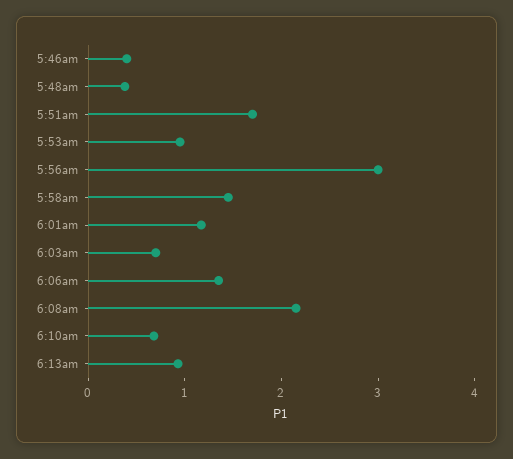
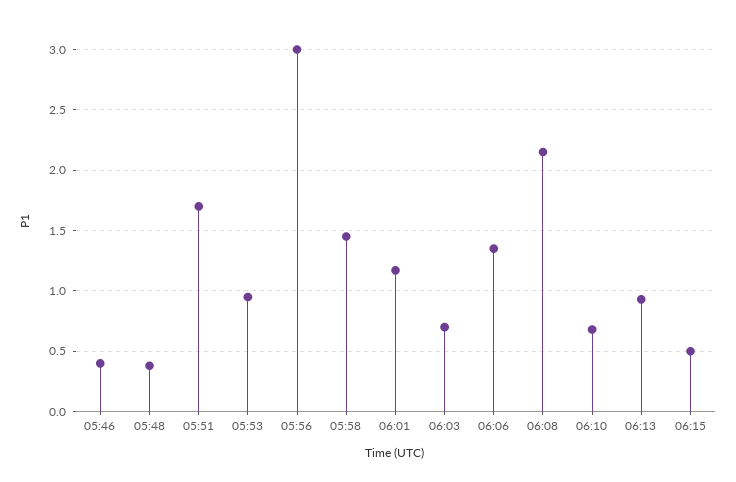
06:15: none -> 0.5

